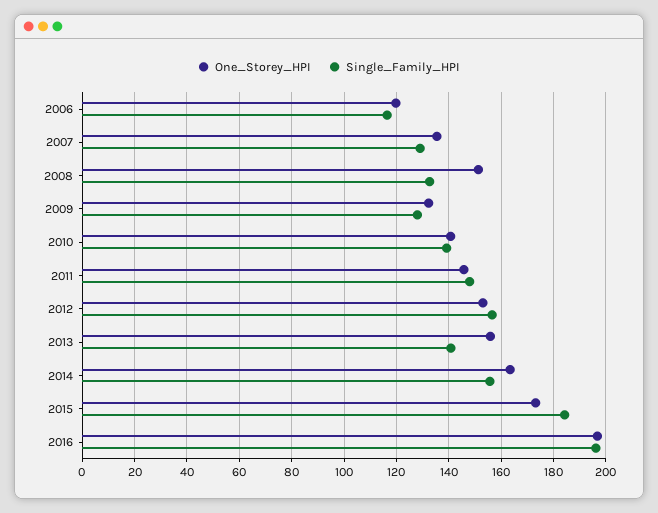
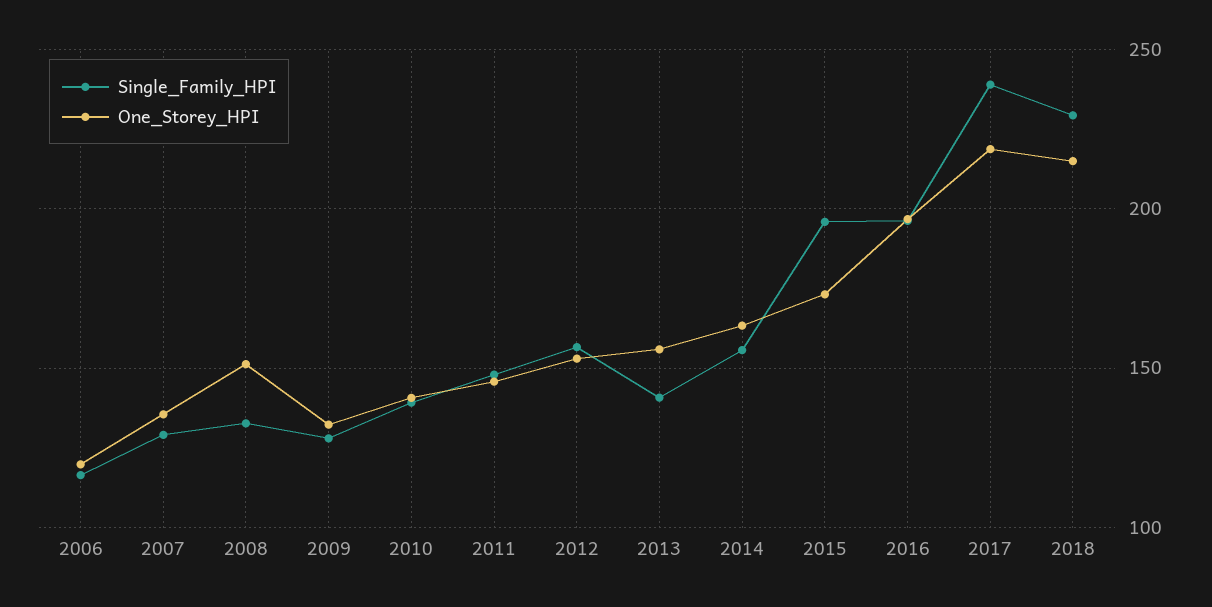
Single_Family_HPI, 2015: 185 -> 195
Single_Family_HPI, 2017: none -> 240
One_Storey_HPI, 2017: none -> 220
Single_Family_HPI, 2018: none -> 230
One_Storey_HPI, 2018: none -> 215

